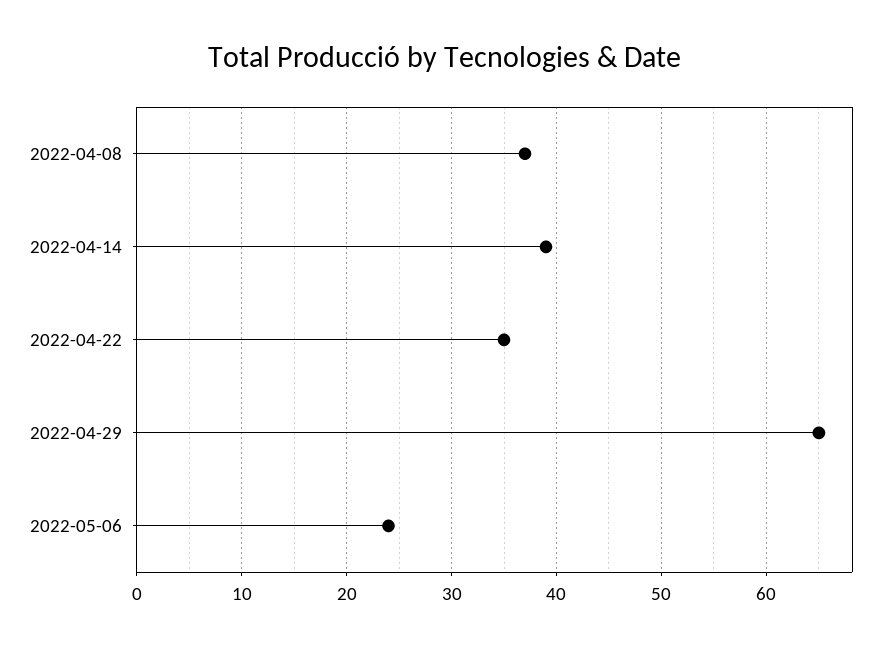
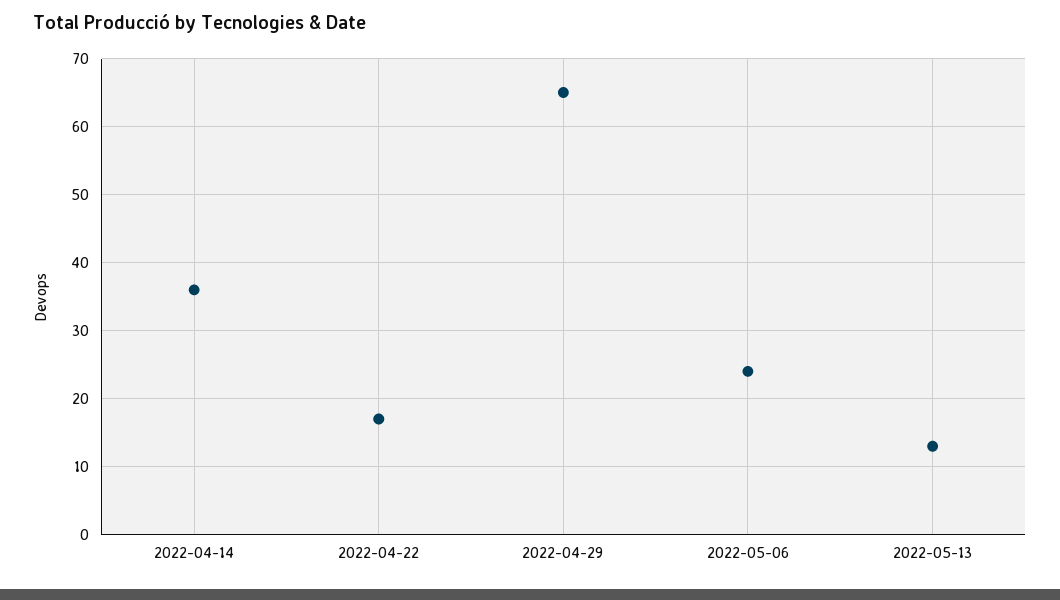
2022-04-08: 37 -> none
2022-04-14: 39 -> 36
2022-04-22: 35 -> 17
2022-05-13: none -> 13

